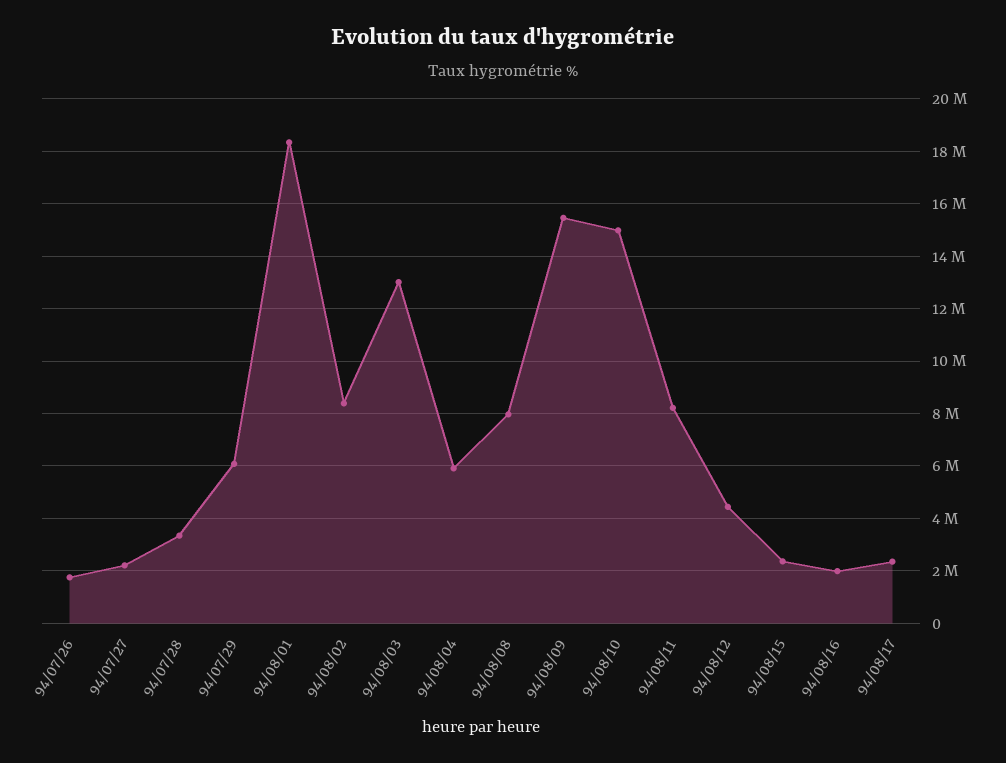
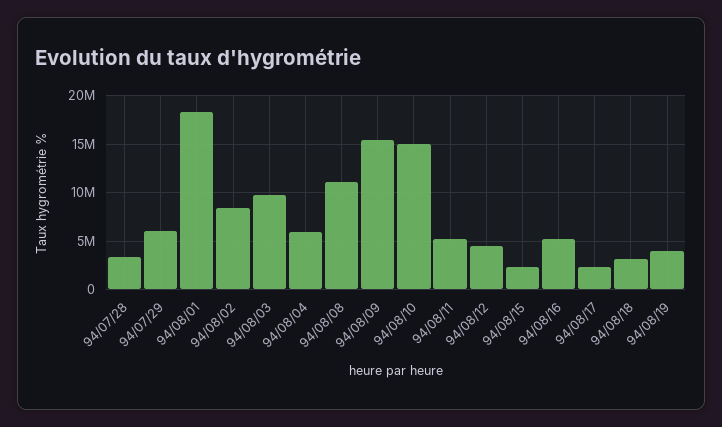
94/07/26: 1750000 -> none
94/07/27: 2250000 -> none
94/08/03: 13000000 -> 10000000
94/08/08: 8000000 -> 11000000
94/08/11: 8250000 -> 5000000
94/08/16: 2000000 -> 5000000
94/08/18: none -> 3000000
94/08/19: none -> 4000000

